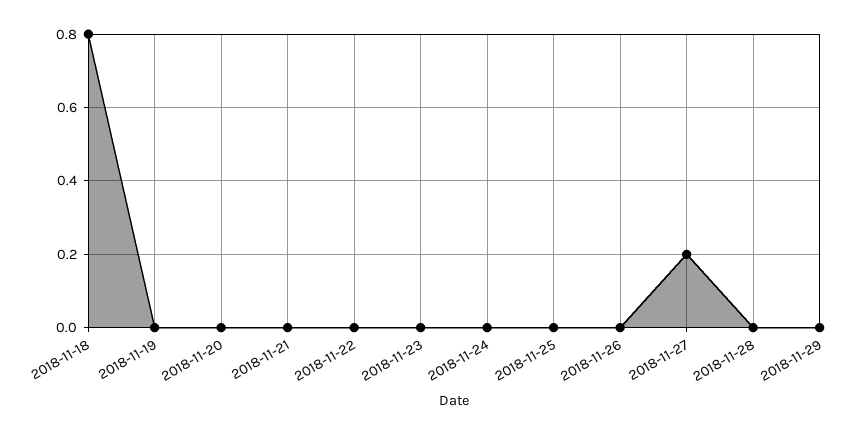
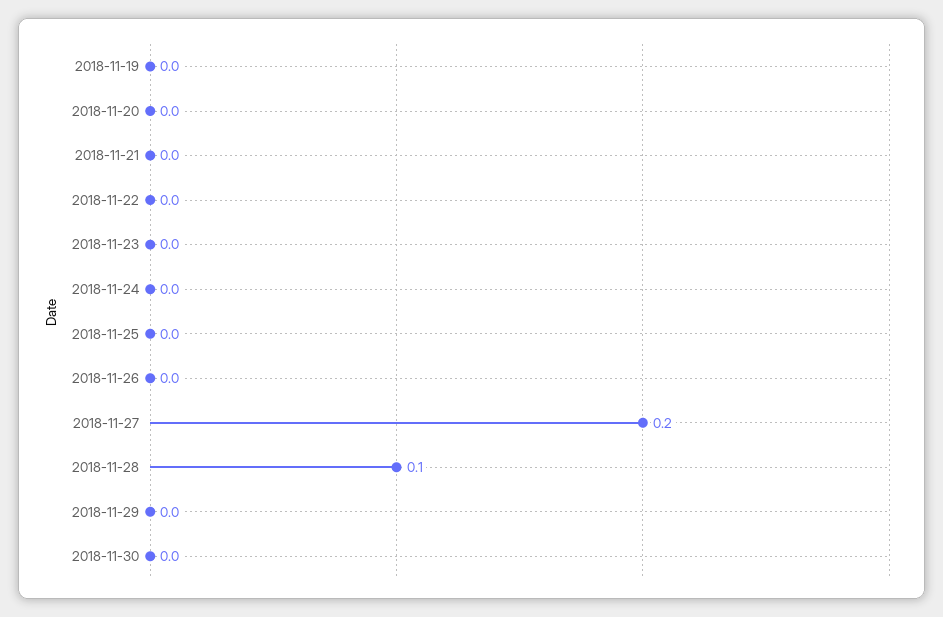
2018-11-18: 0.8 -> none
2018-11-28: 0 -> 0.1
2018-11-30: none -> 0

